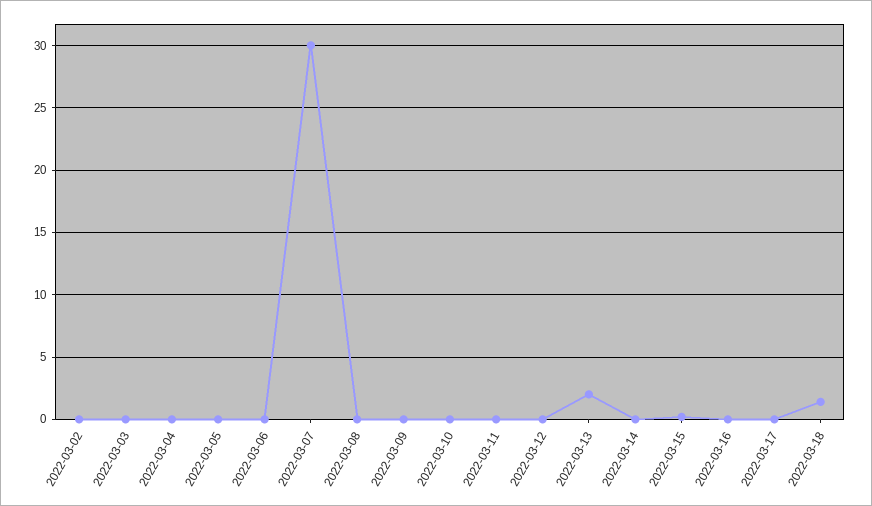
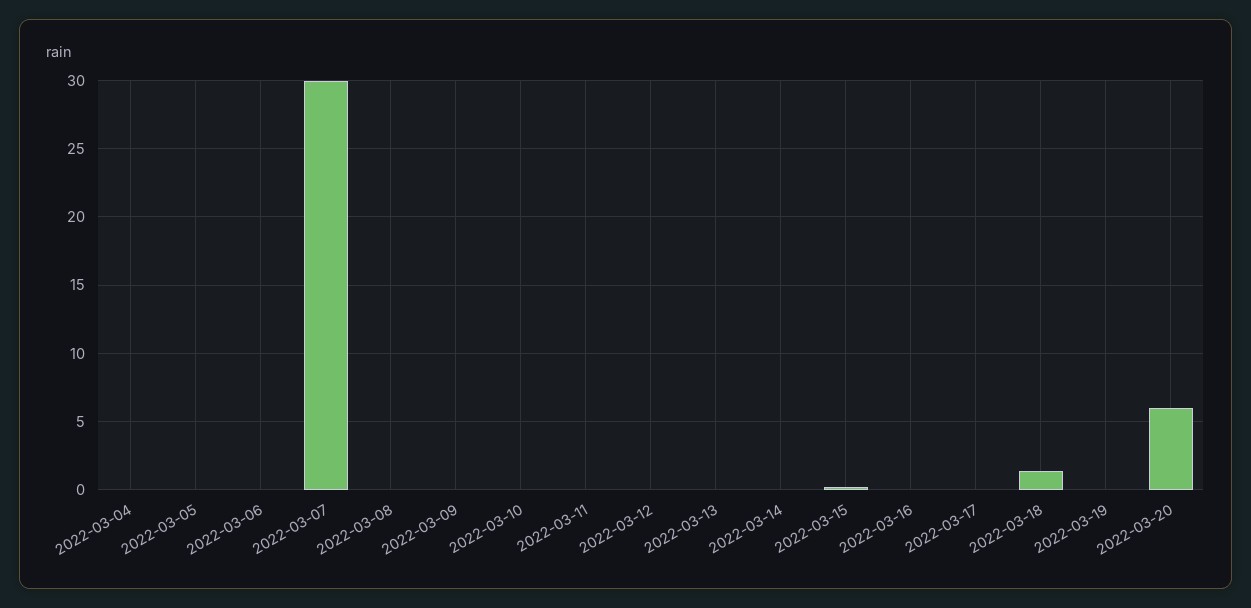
2022-03-02: 0 -> none
2022-03-03: 0 -> none
2022-03-13: 2 -> 0
2022-03-19: none -> 0
2022-03-20: none -> 6

